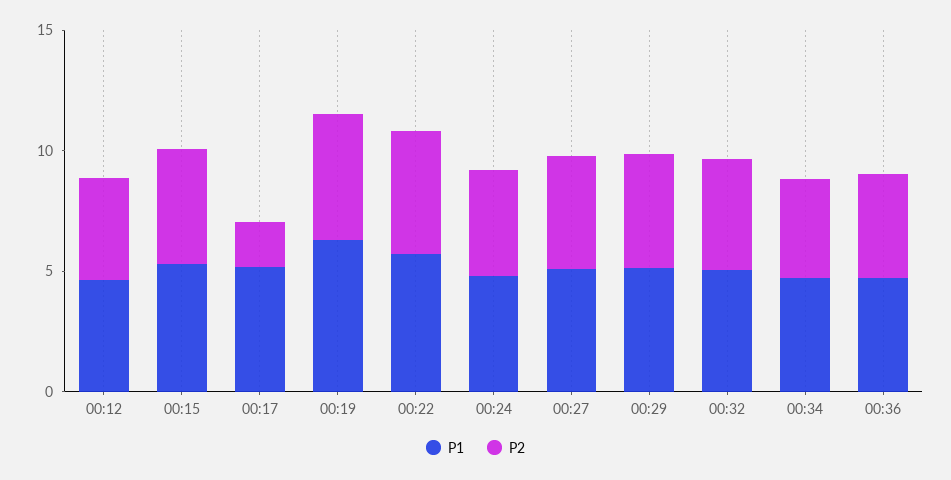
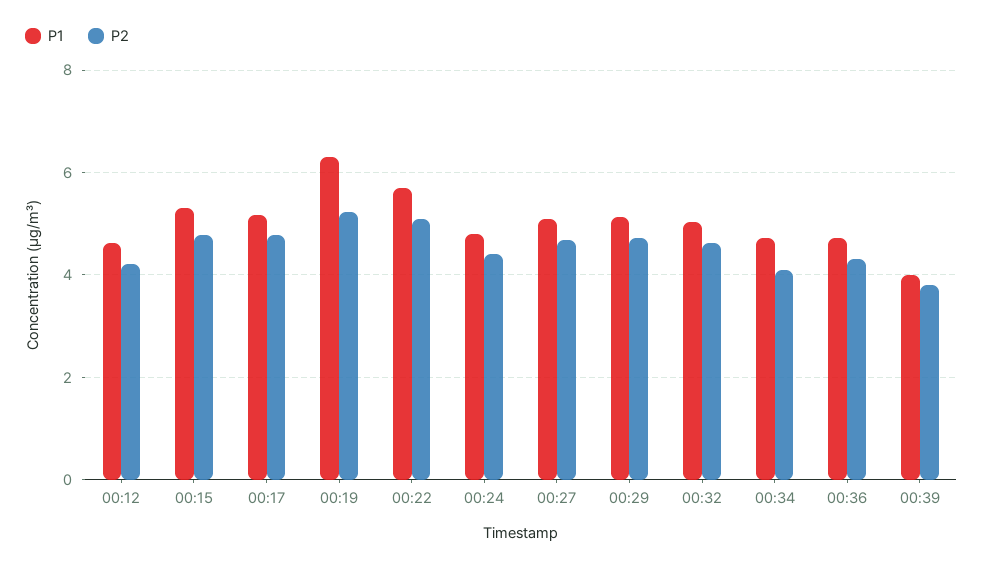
P2, 00:17: 2 -> 4.8
P1, 00:39: none -> 4
P2, 00:39: none -> 3.8

